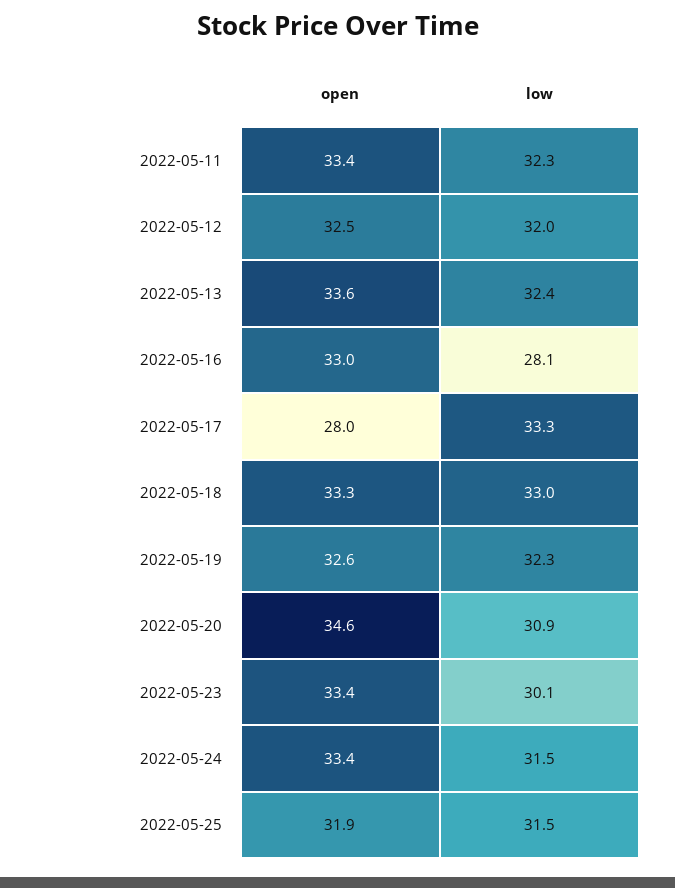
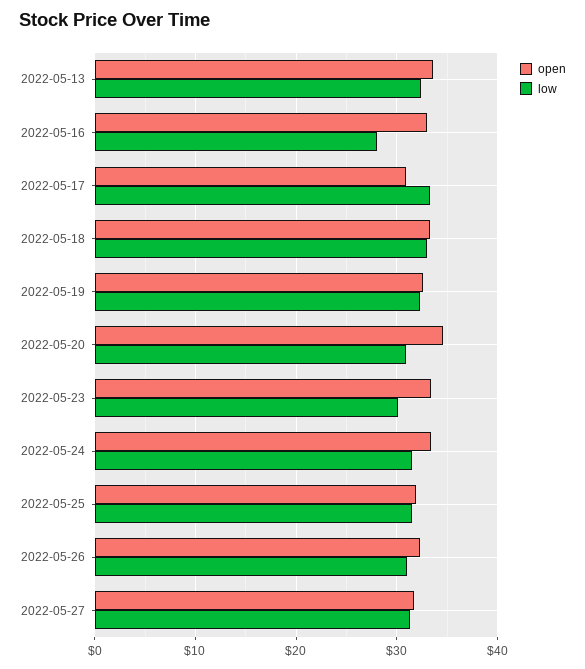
open, 2022-05-11: 33.4 -> none
low, 2022-05-11: 32.3 -> none
open, 2022-05-12: 32.5 -> none
low, 2022-05-12: 32 -> none
open, 2022-05-17: 28 -> 31
open, 2022-05-26: none -> 32
low, 2022-05-26: none -> 31
open, 2022-05-27: none -> 32
low, 2022-05-27: none -> 31

